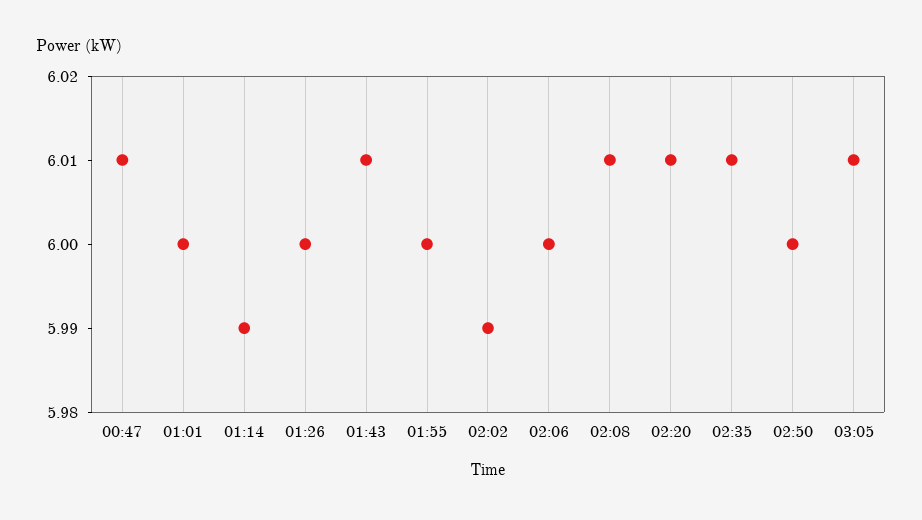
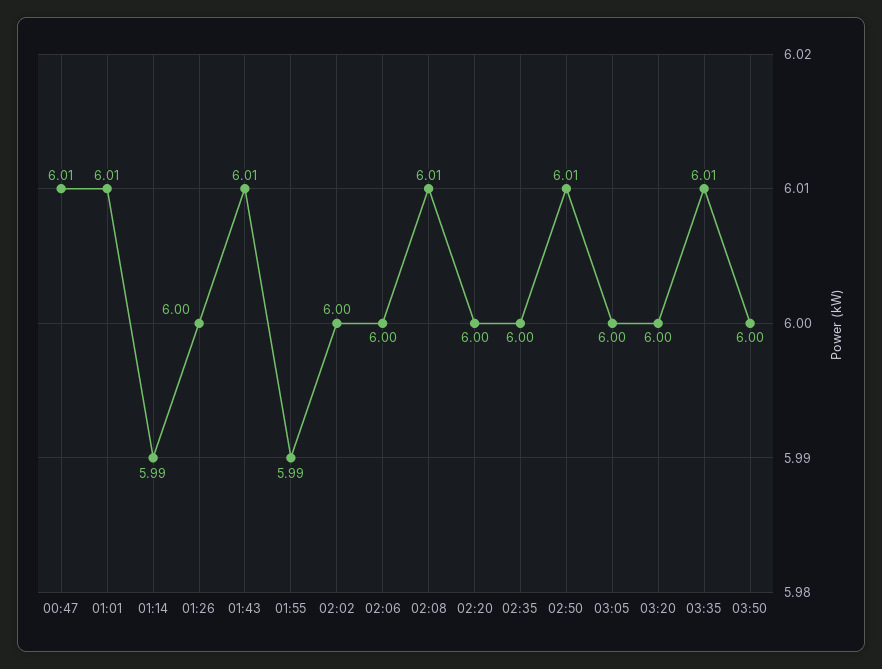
01:01: 6 -> 6.01
01:55: 6 -> 5.99
02:02: 5.99 -> 6
02:20: 6.01 -> 6
02:35: 6.01 -> 6
02:50: 6 -> 6.01
03:05: 6.01 -> 6
03:20: none -> 6
03:35: none -> 6.01
03:50: none -> 6

